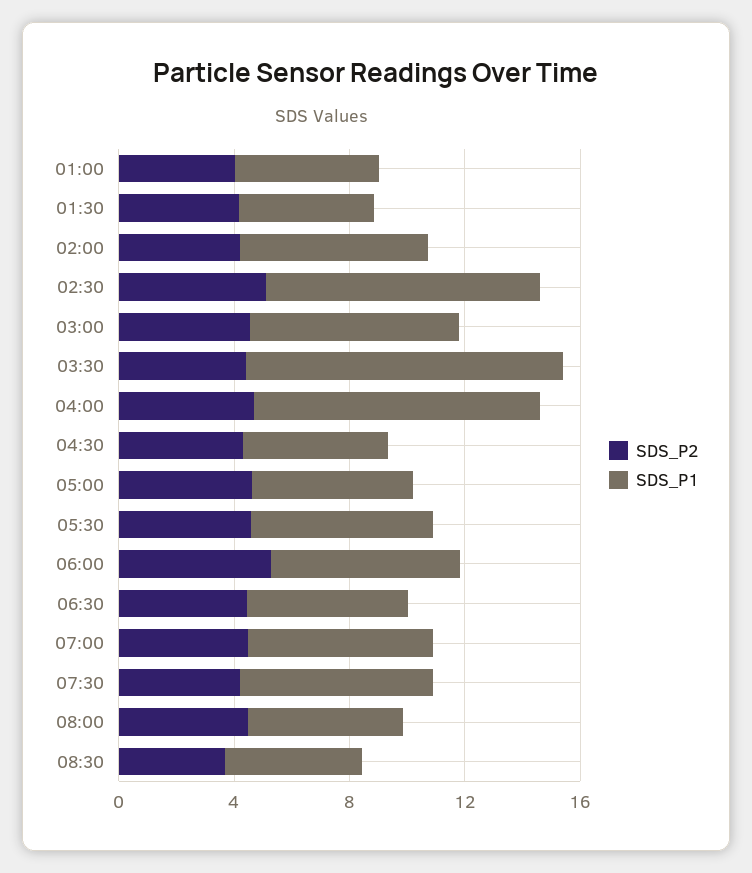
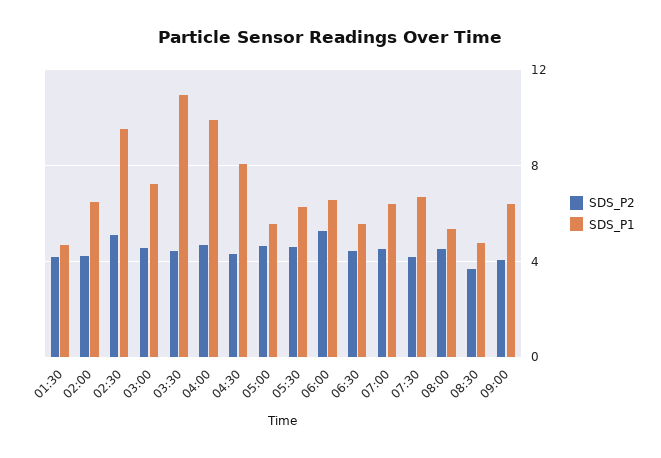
SDS_P2, 01:00: 4 -> none
SDS_P1, 01:00: 5 -> none
SDS_P1, 04:30: 5 -> 8
SDS_P2, 09:00: none -> 4
SDS_P1, 09:00: none -> 6.5

